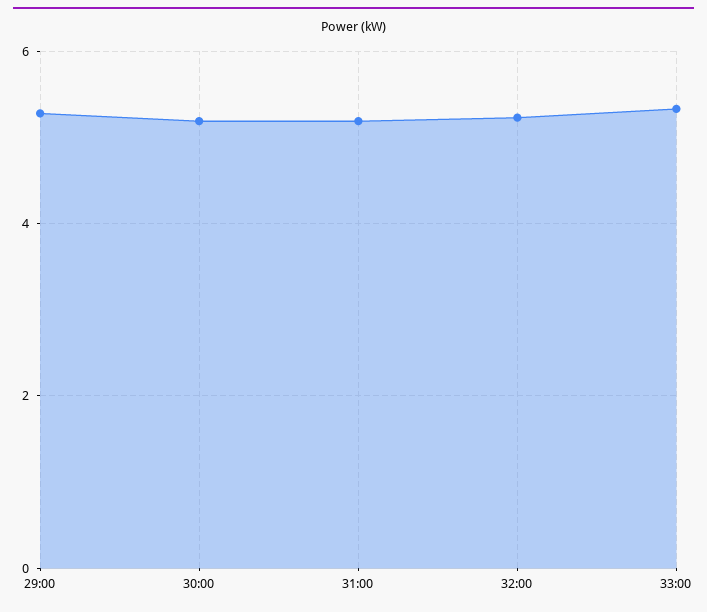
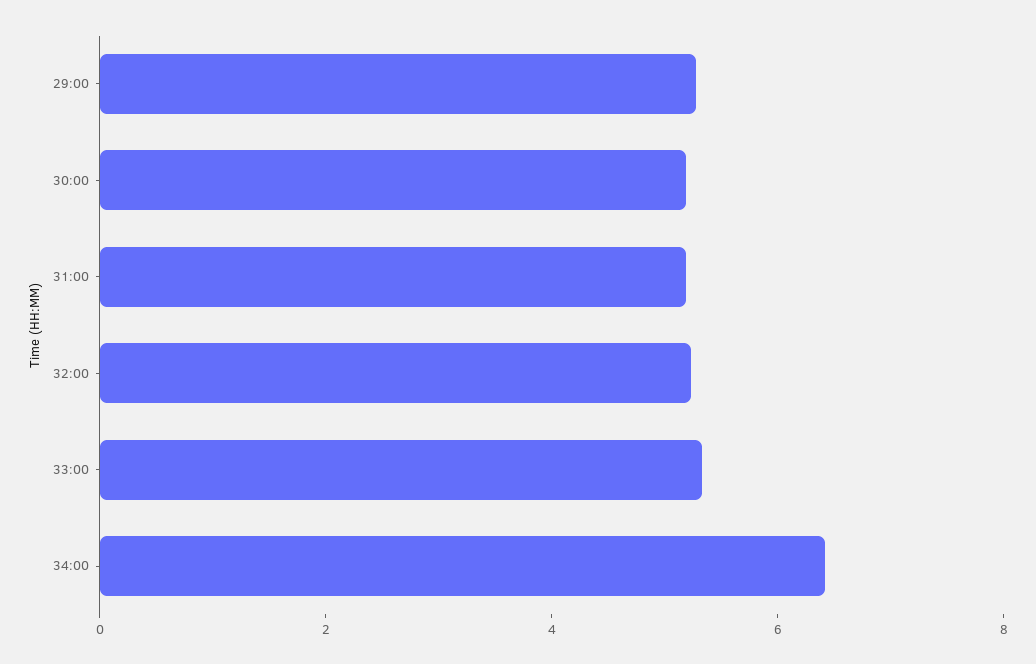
34:00: none -> 6.5

